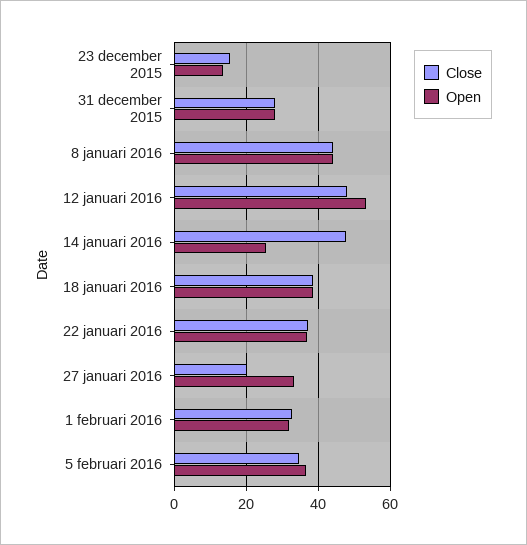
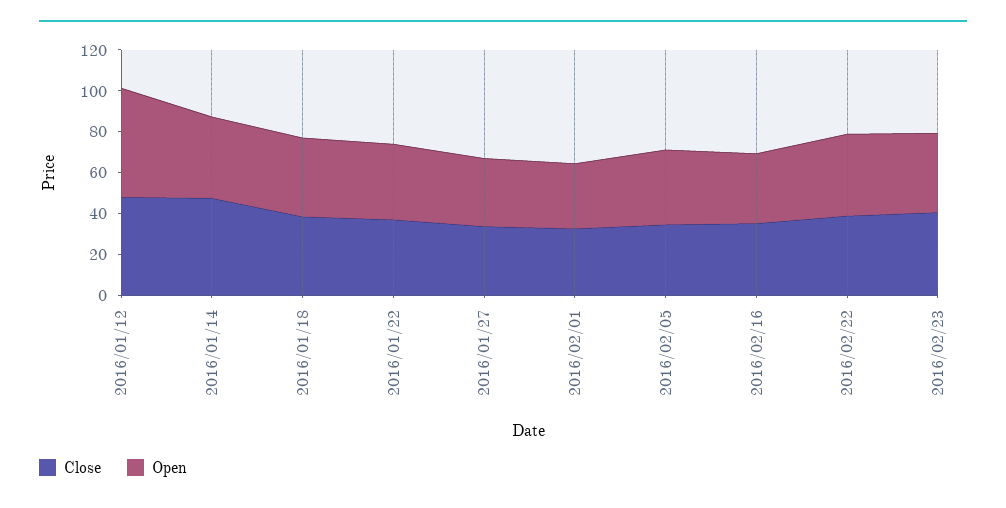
Close, 23 december 2015: 16 -> none
Open, 23 december 2015: 14 -> none
Close, 31 december 2015: 28 -> none
Open, 31 december 2015: 28 -> none
Close, 8 januari 2016: 44 -> none
Open, 8 januari 2016: 44 -> none
Open, 14 januari 2016: 26 -> 40
Close, 27 januari 2016: 20 -> 35
Close, 2016/02/16: none -> 35
Open, 2016/02/16: none -> 35
Close, 2016/02/22: none -> 40
Open, 2016/02/22: none -> 40
Close, 2016/02/23: none -> 40
Open, 2016/02/23: none -> 40

